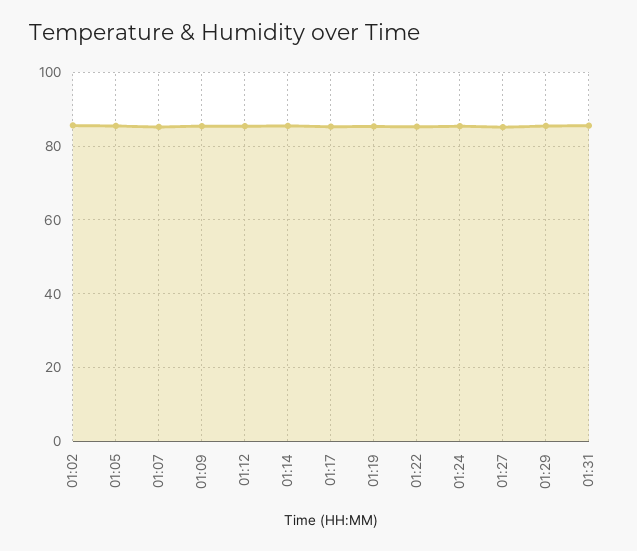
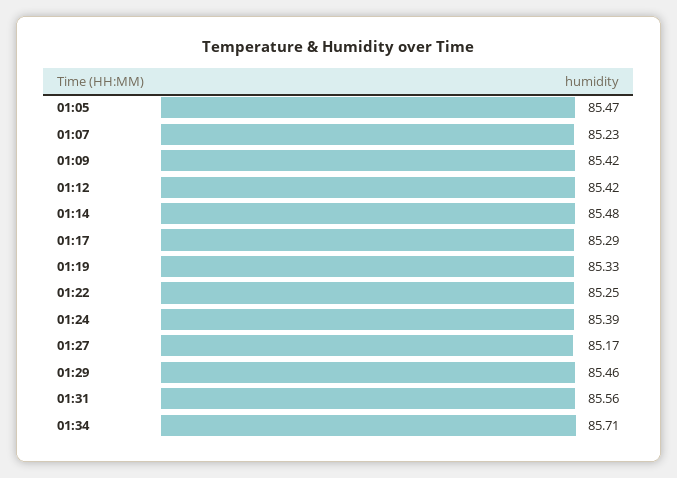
01:02: 86 -> none
01:34: none -> 85.71

